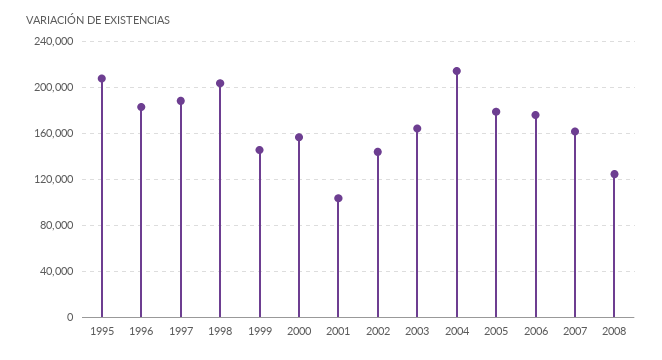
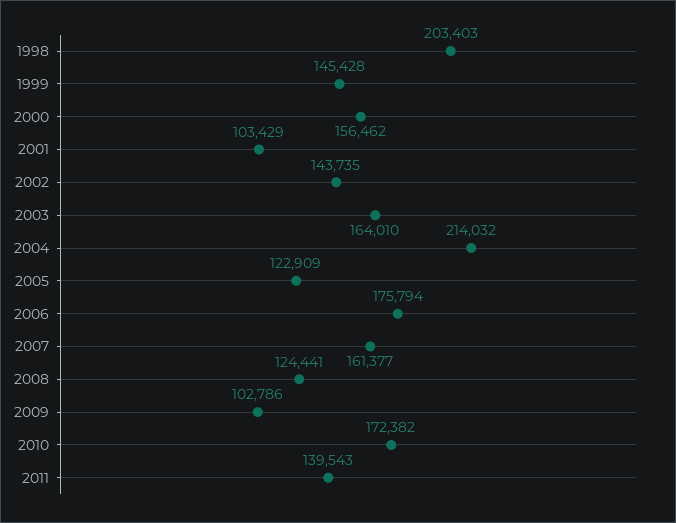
1995: 210000 -> none
1996: 180000 -> none
1997: 190000 -> none
2005: 180000 -> 122909
2009: none -> 102786
2010: none -> 172382
2011: none -> 139543

